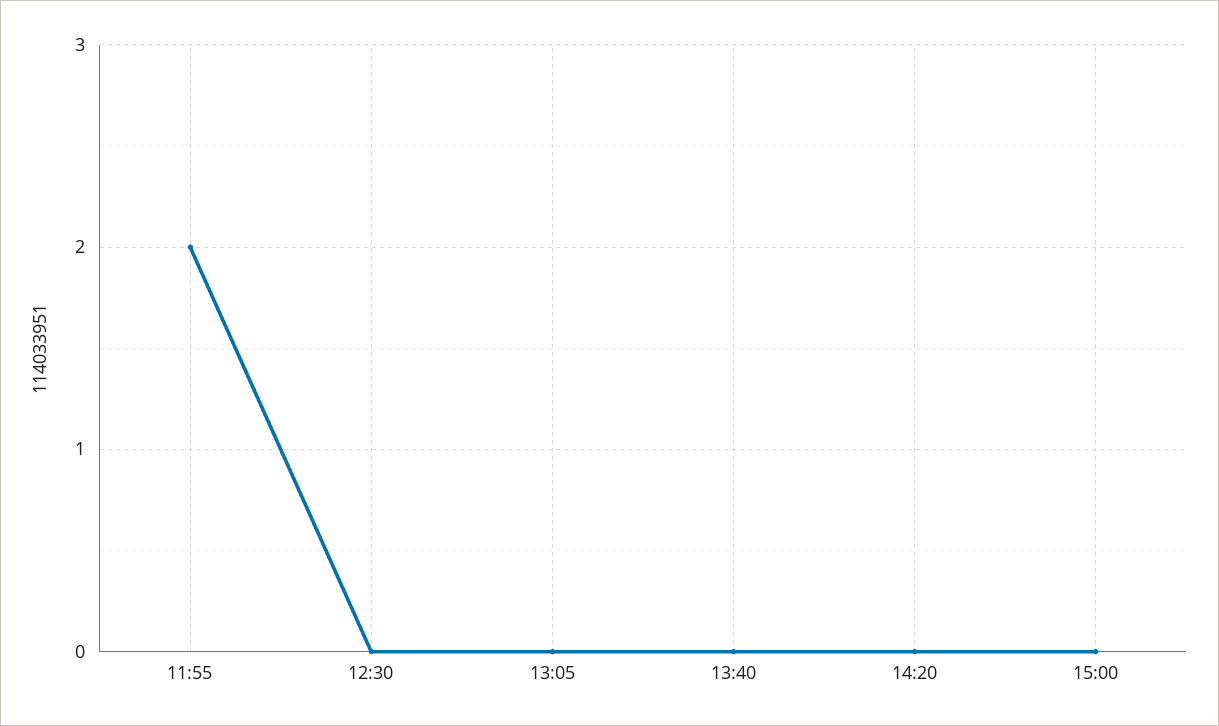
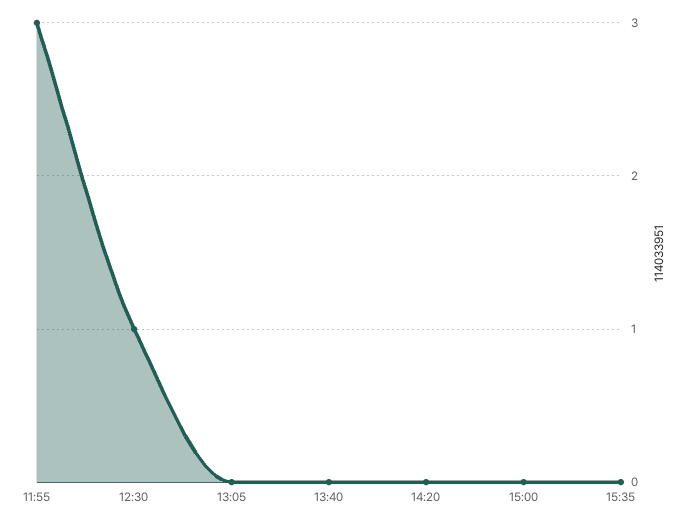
11:55: 2 -> 3
12:30: 0 -> 1
15:35: none -> 0

